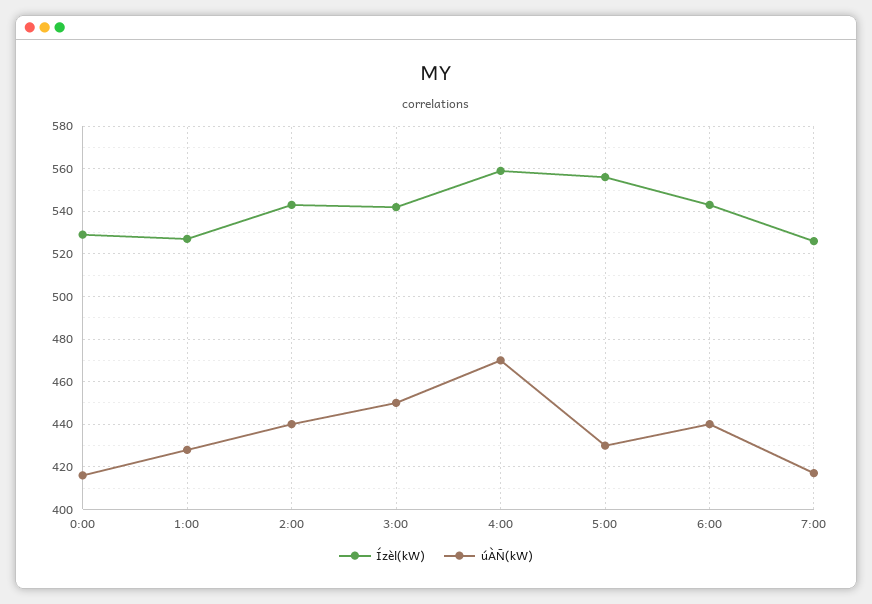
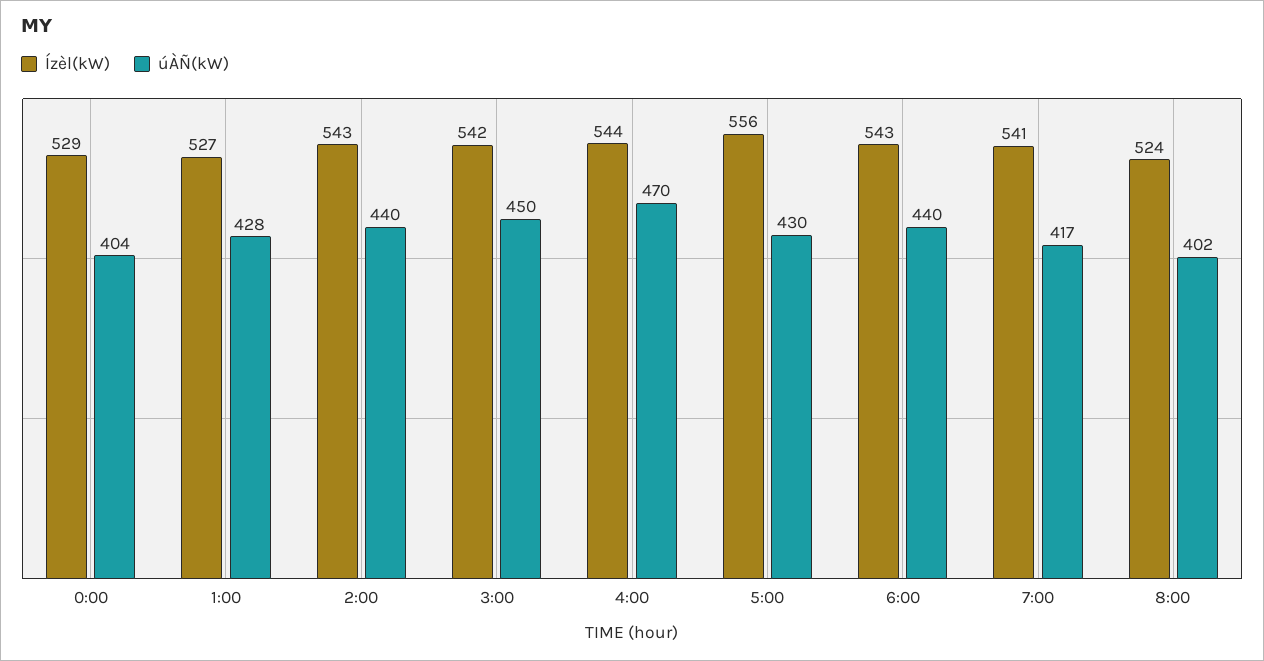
úÀÑ(kW), 0:00: 415 -> 404
Ízèl(kW), 4:00: 560 -> 544
Ízèl(kW), 7:00: 525 -> 541
Ízèl(kW), 8:00: none -> 524
úÀÑ(kW), 8:00: none -> 402

